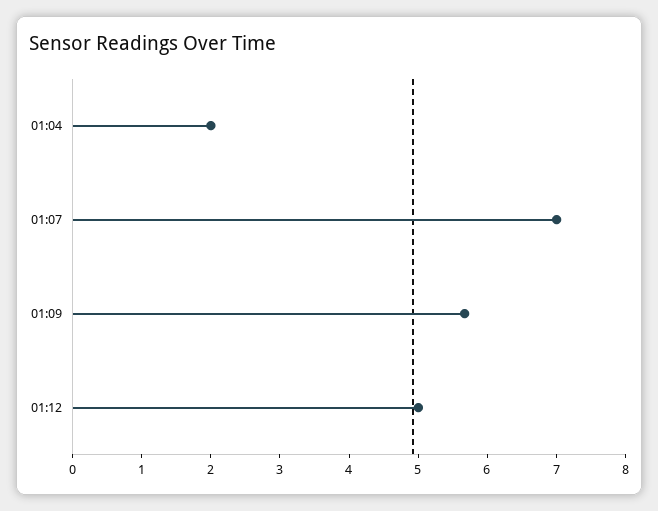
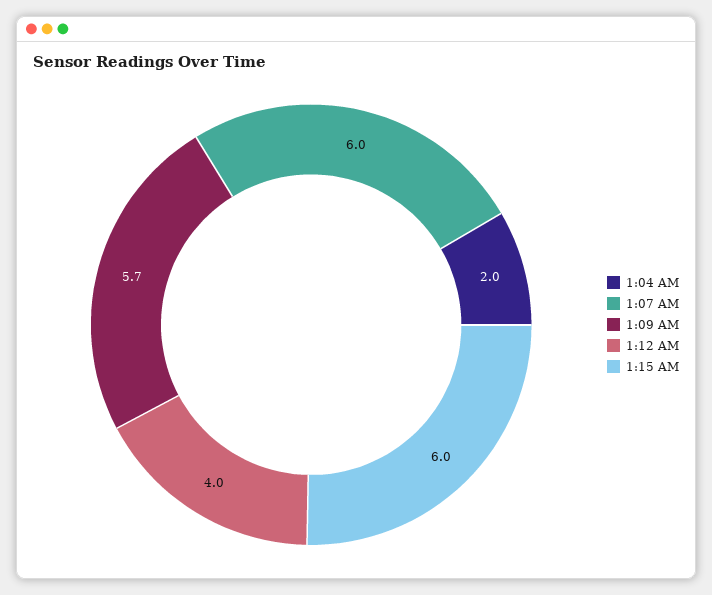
01:07: 7 -> 6
01:12: 5 -> 4
1:15 AM: none -> 6

